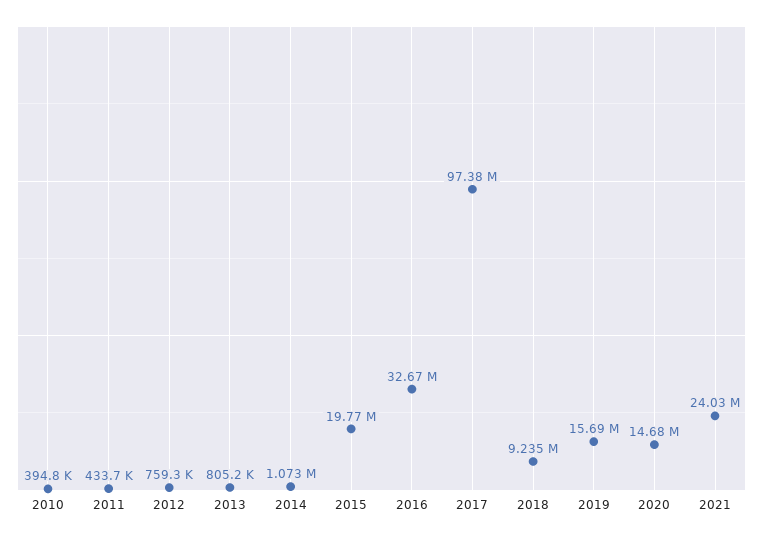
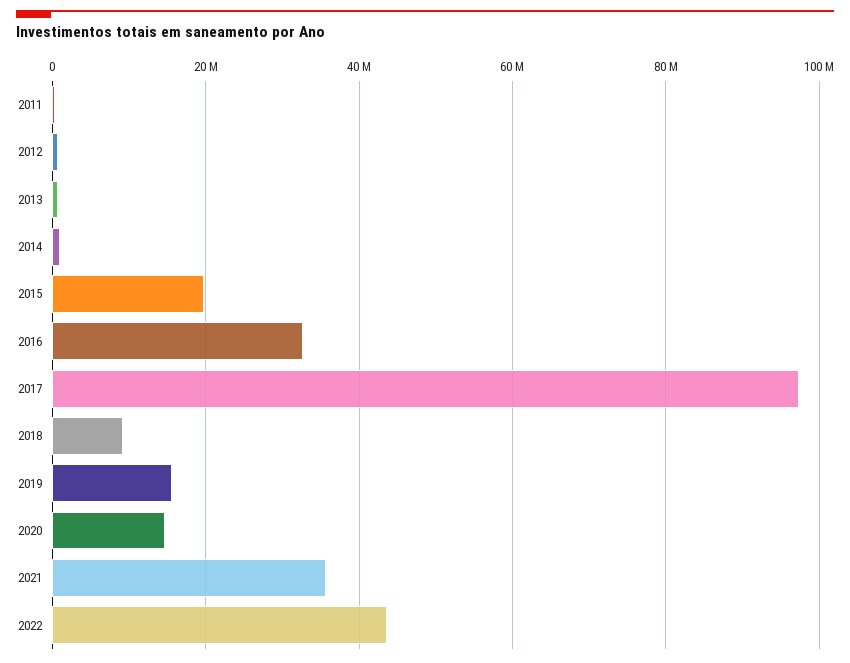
2010: 394800 -> none
2021: 24030000 -> 36000000
2022: none -> 44000000

